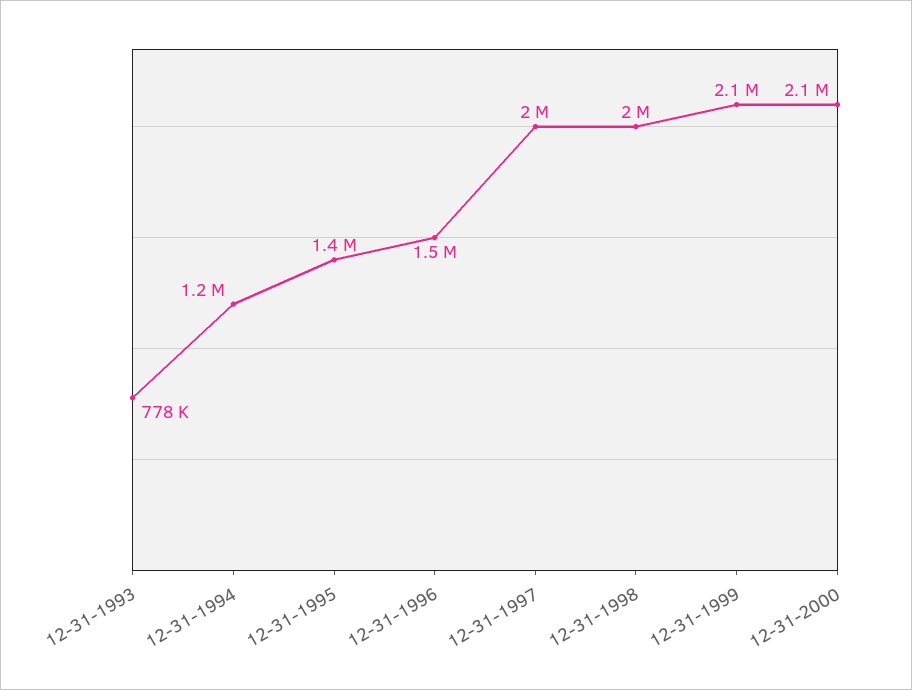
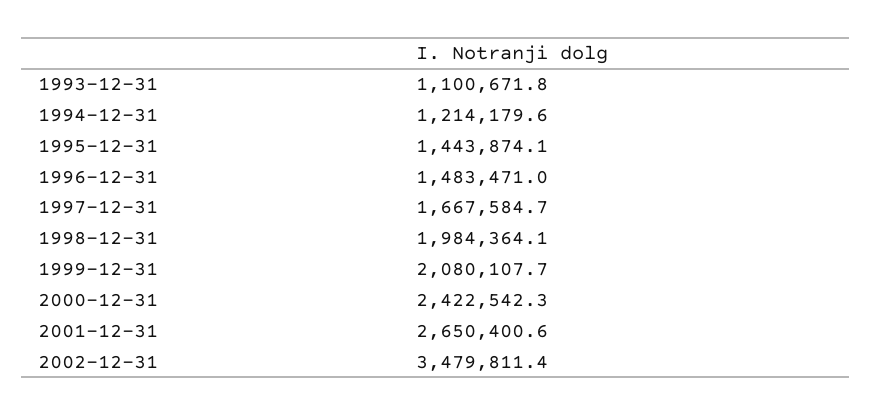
12-31-1993: 778000 -> 1100671.8
12-31-1997: 2000000 -> 1667584.7
12-31-2000: 2100000 -> 2422542.3
2001-12-31: none -> 2650400.6
2002-12-31: none -> 3479811.4

